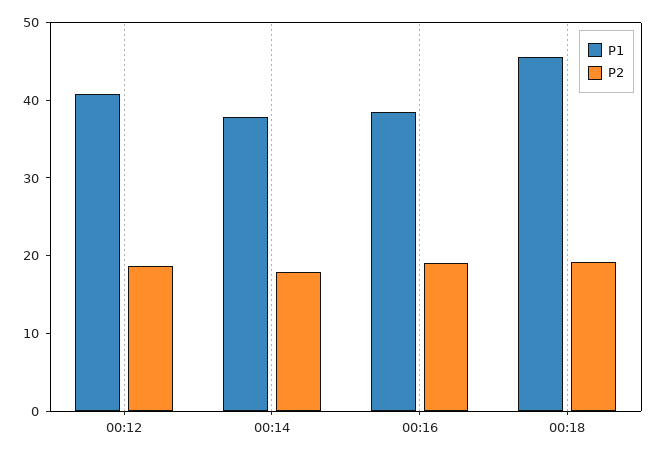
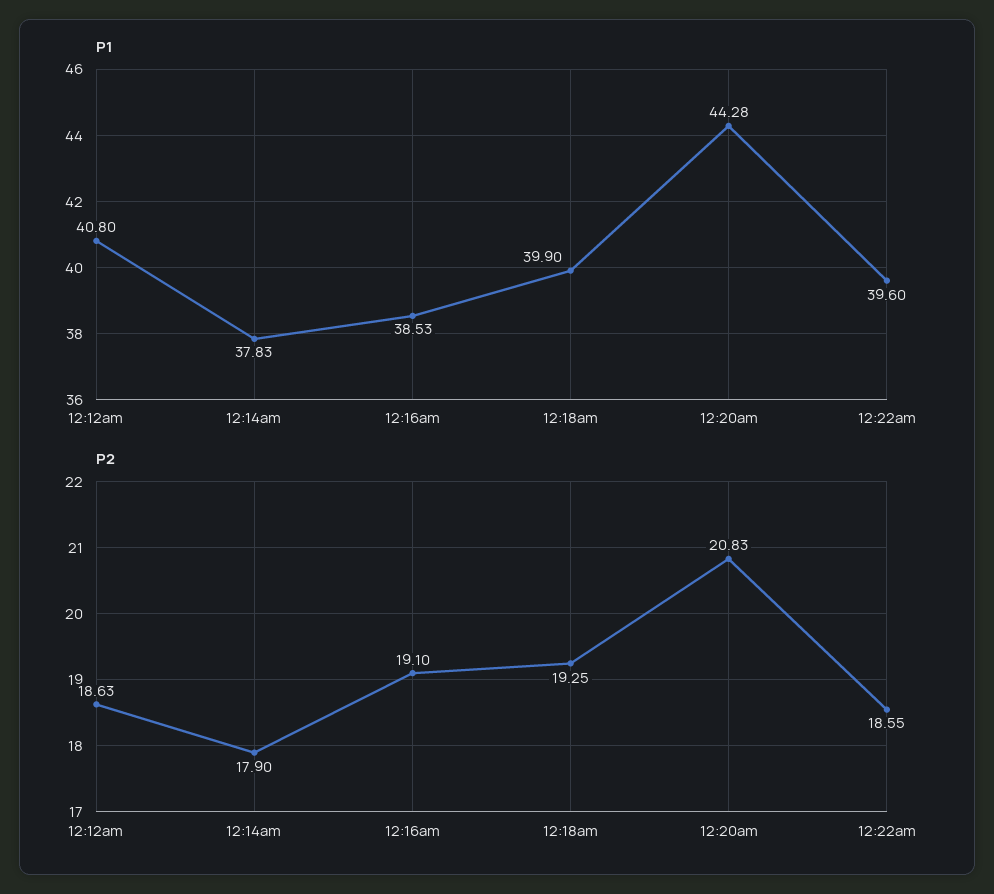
P1, 00:18: 46 -> 39.9
P1, 12:20am: none -> 44.28
P1, 12:22am: none -> 39.6
P2, 12:20am: none -> 20.83
P2, 12:22am: none -> 18.55

